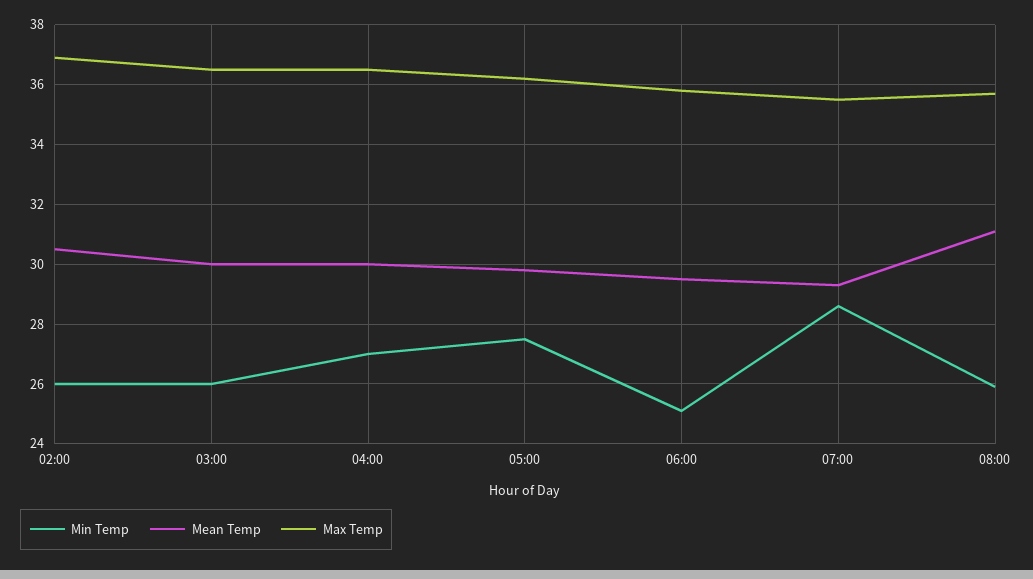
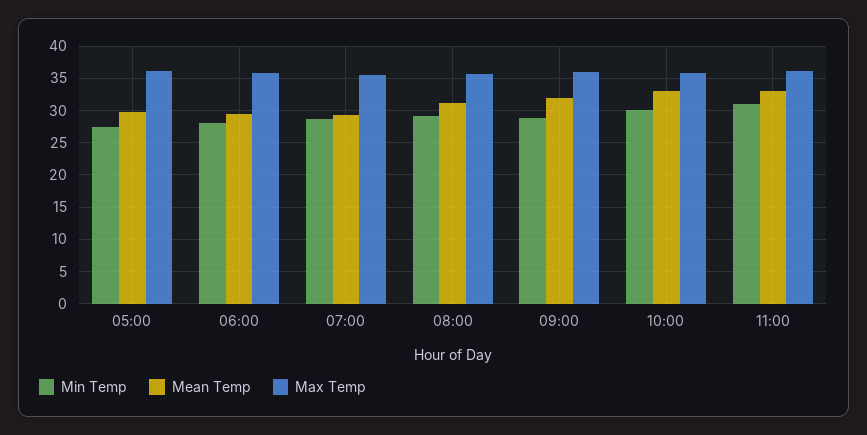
Min Temp, 02:00: 26 -> none
Mean Temp, 02:00: 30.5 -> none
Max Temp, 02:00: 37 -> none
Min Temp, 03:00: 26 -> none
Mean Temp, 03:00: 30 -> none
Max Temp, 03:00: 36.5 -> none
Min Temp, 04:00: 27 -> none
Mean Temp, 04:00: 30 -> none
Max Temp, 04:00: 36.5 -> none
Min Temp, 06:00: 25 -> 28
Min Temp, 08:00: 26 -> 29
Min Temp, 09:00: none -> 29
Mean Temp, 09:00: none -> 32
Max Temp, 09:00: none -> 36
Min Temp, 10:00: none -> 30
Mean Temp, 10:00: none -> 33
Max Temp, 10:00: none -> 36
Min Temp, 11:00: none -> 31
Mean Temp, 11:00: none -> 33
Max Temp, 11:00: none -> 36

